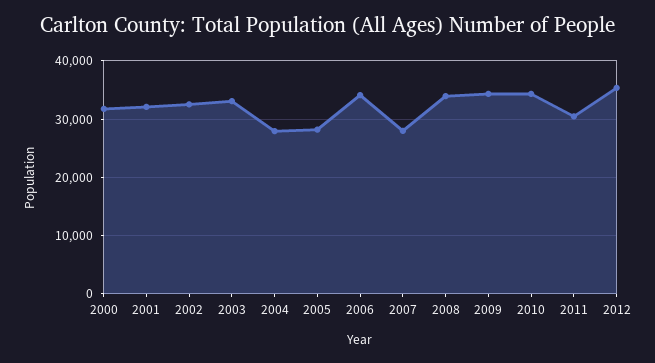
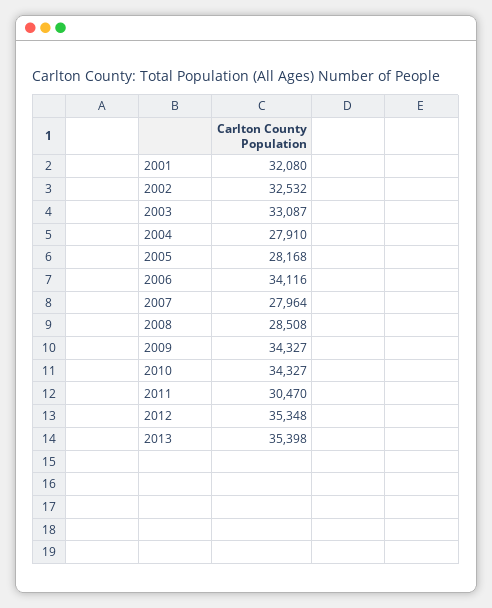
2000: 32000 -> none
2008: 34000 -> 28508
2013: none -> 35398

